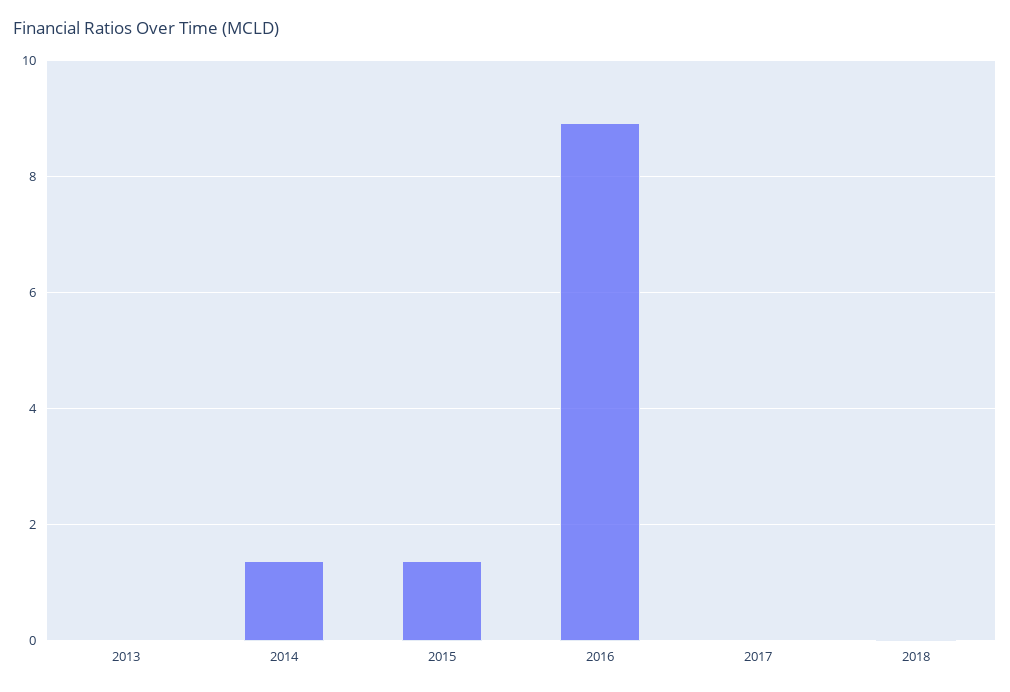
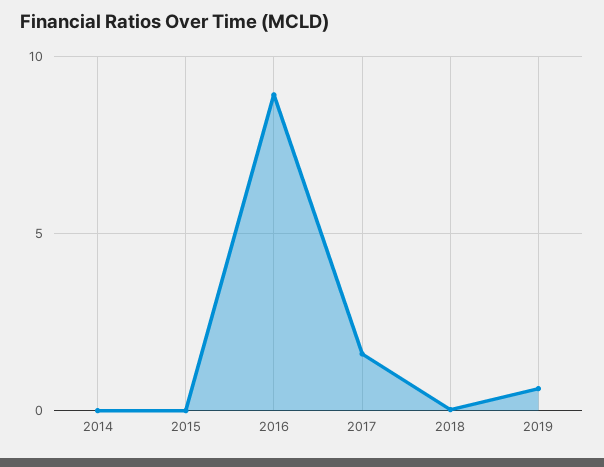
2013: 0 -> none
2014: 1.4 -> 0
2015: 1.4 -> 0
2017: 0 -> 1.5
2019: none -> 0.5

